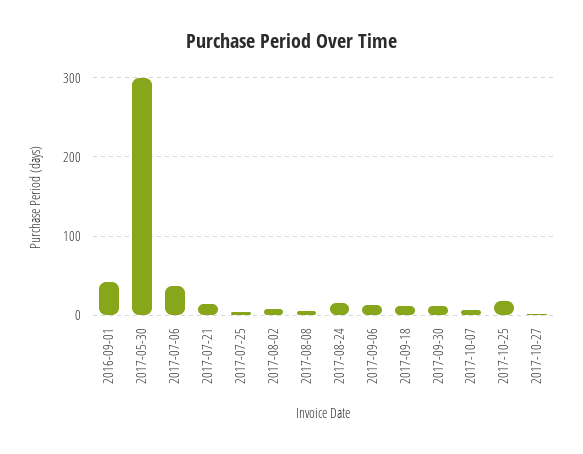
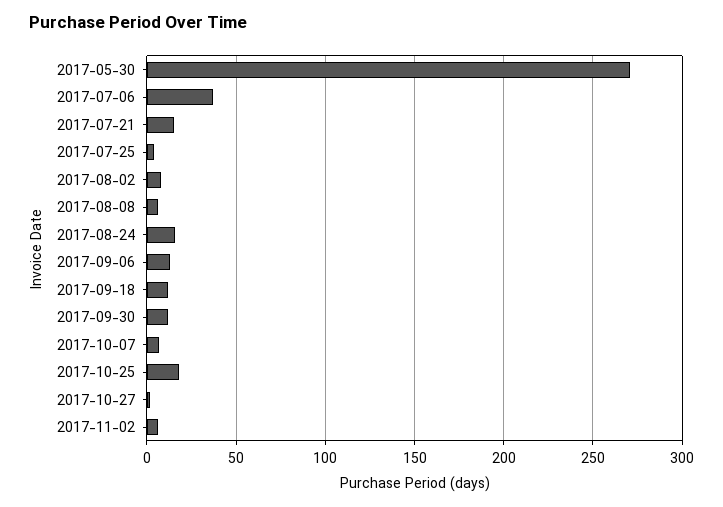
2016-09-01: 40 -> none
2017-05-30: 300 -> 270
2017-11-02: none -> 5

